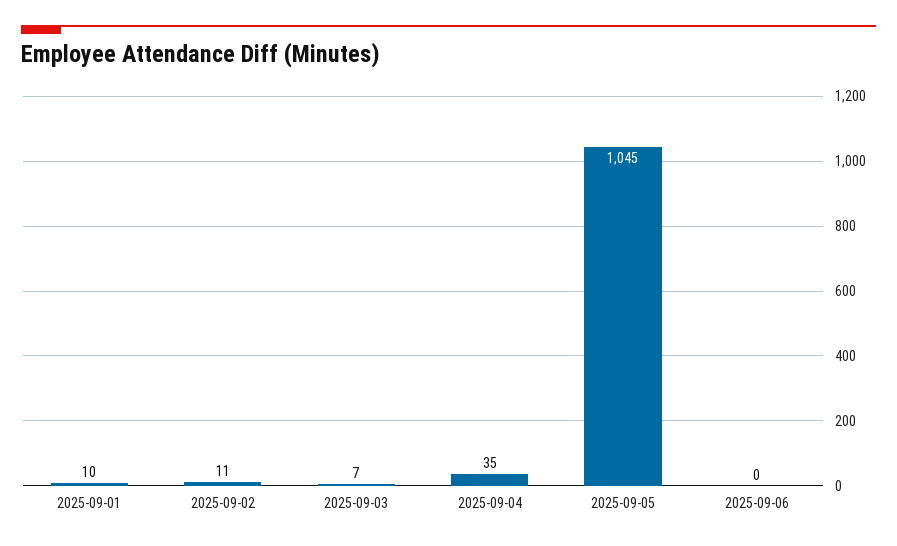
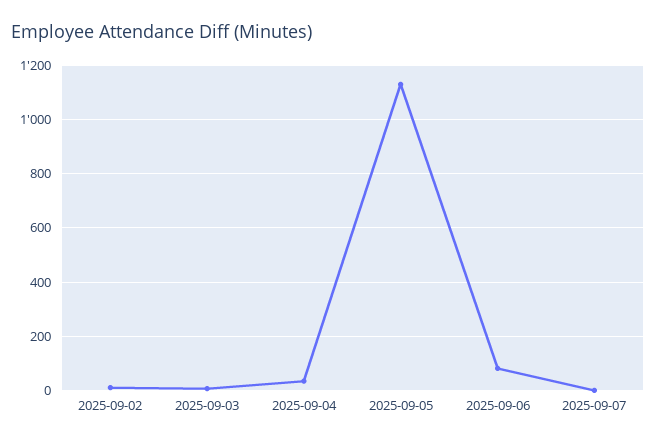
2025-09-01: 10 -> none
2025-09-05: 1045 -> 1125
2025-09-06: 0 -> 75
2025-09-07: none -> 0

